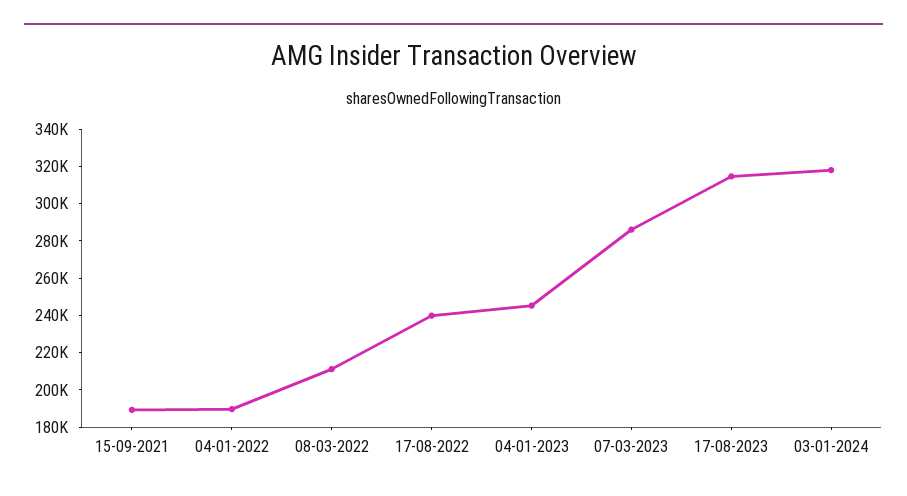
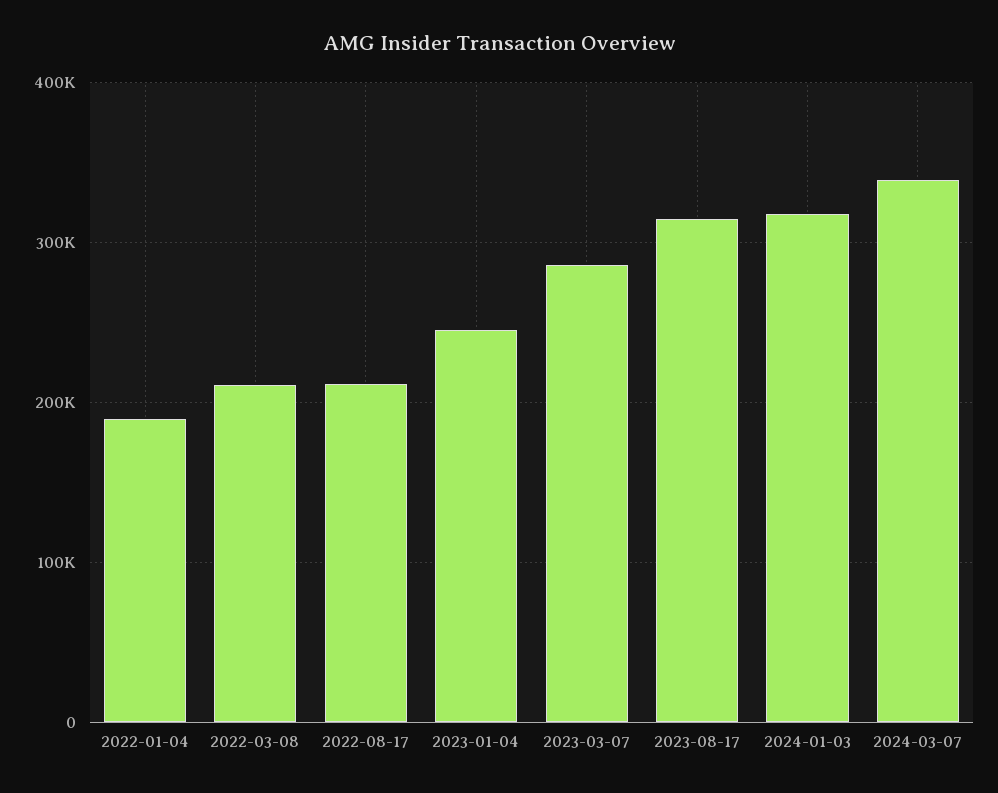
15-09-2021: 190000 -> none
17-08-2022: 240000 -> 210000
2024-03-07: none -> 340000

